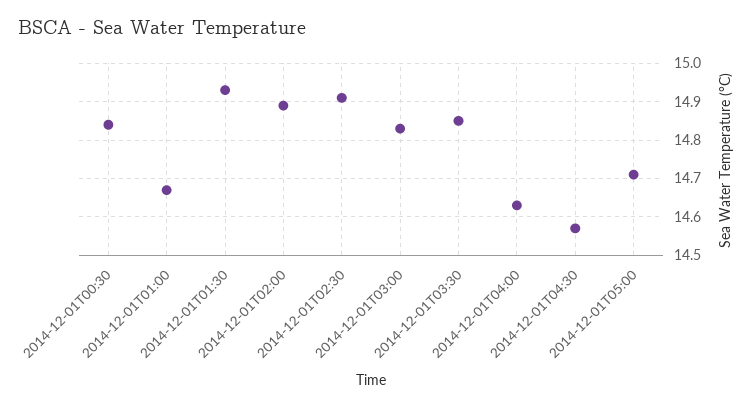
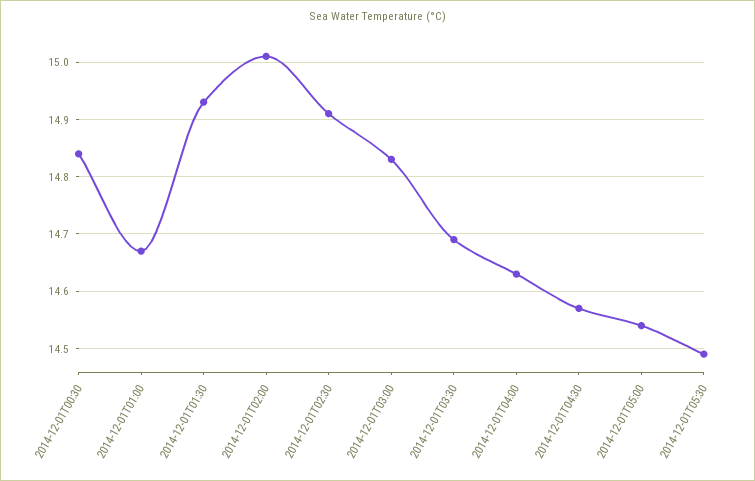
2014-12-01T02:00: 14.9 -> 15
2014-12-01T03:30: 14.85 -> 14.7
2014-12-01T05:00: 14.7 -> 14.55
2014-12-01T05:30: none -> 14.5

